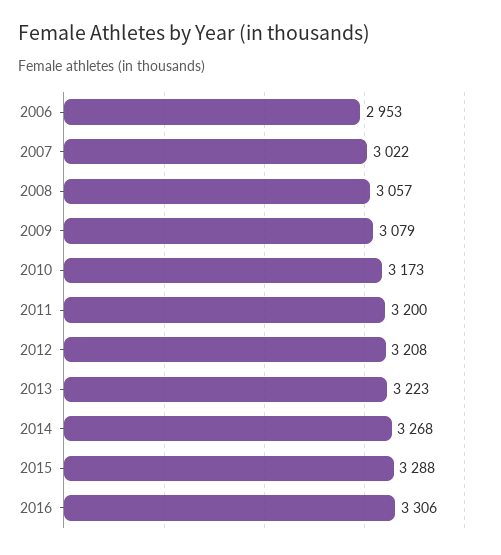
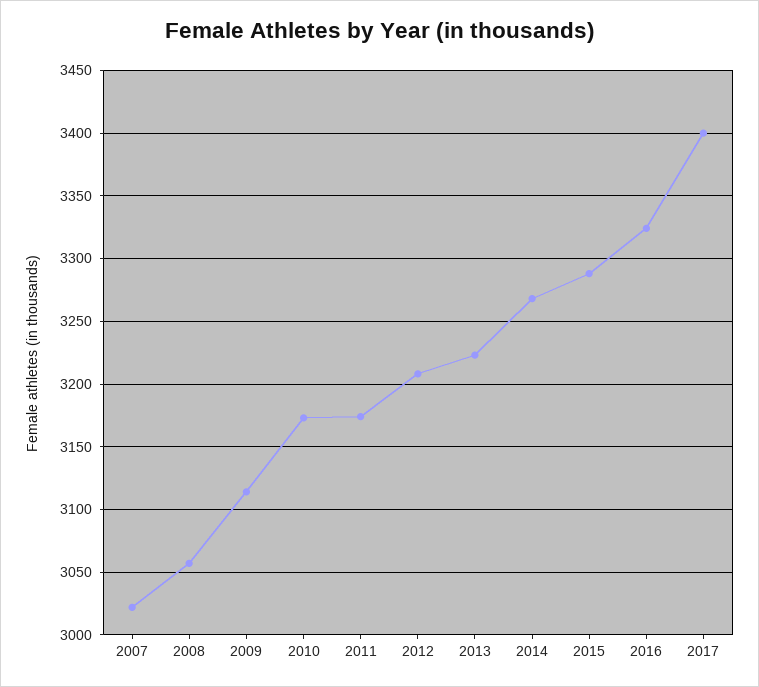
2006: 2953 -> none
2009: 3079 -> 3115
2011: 3200 -> 3175
2016: 3306 -> 3325
2017: none -> 3400

